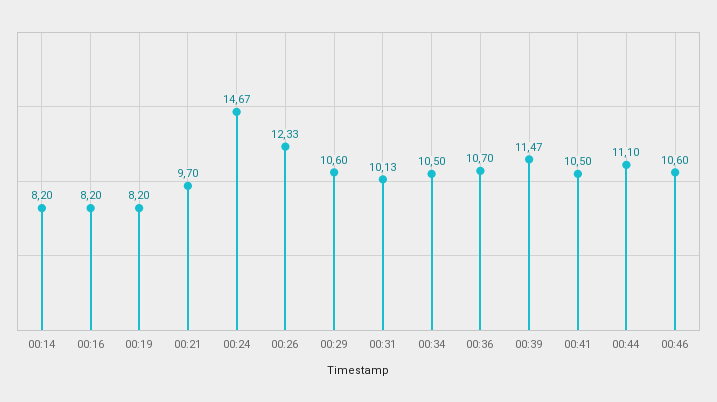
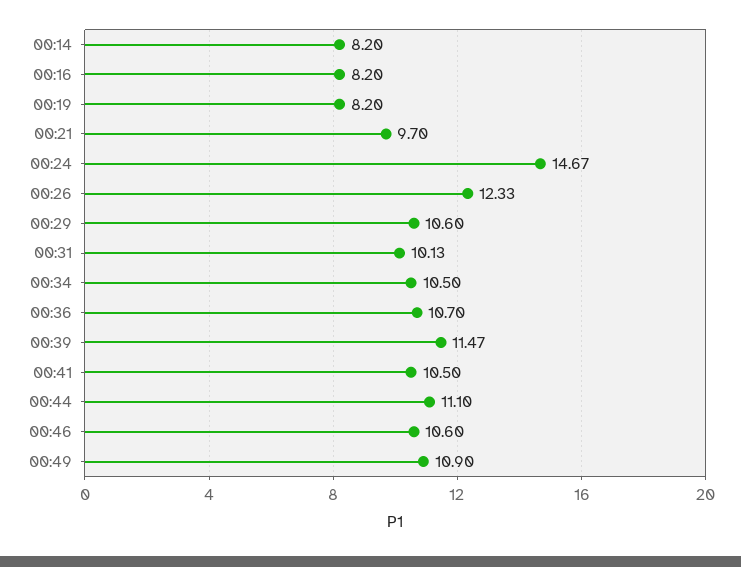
00:49: none -> 10.9

